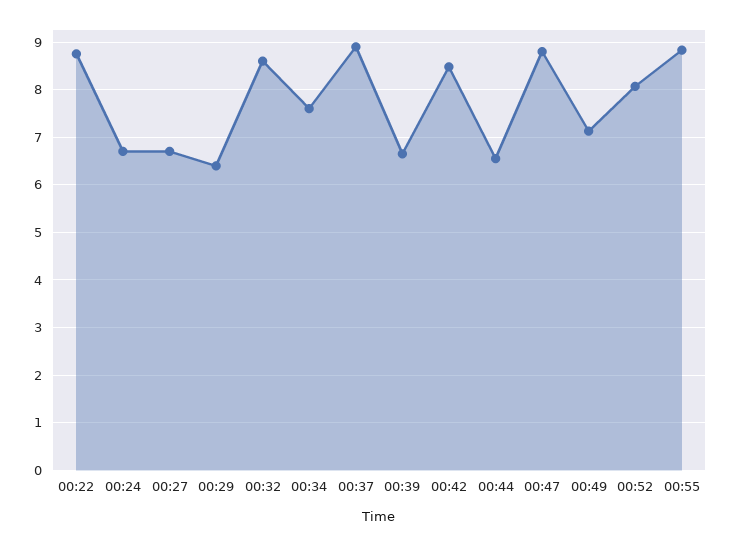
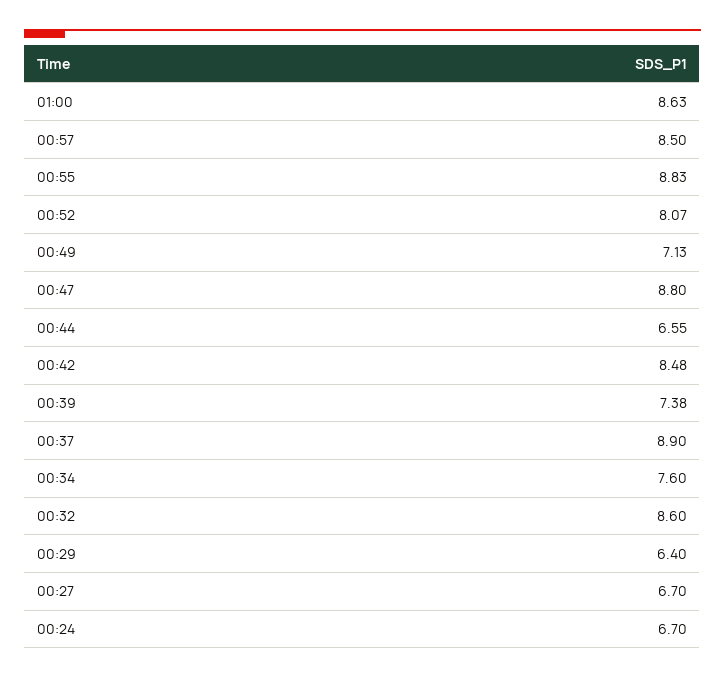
00:22: 8.8 -> none
00:39: 6.6 -> 7.38
01:00: none -> 8.63
00:57: none -> 8.5

